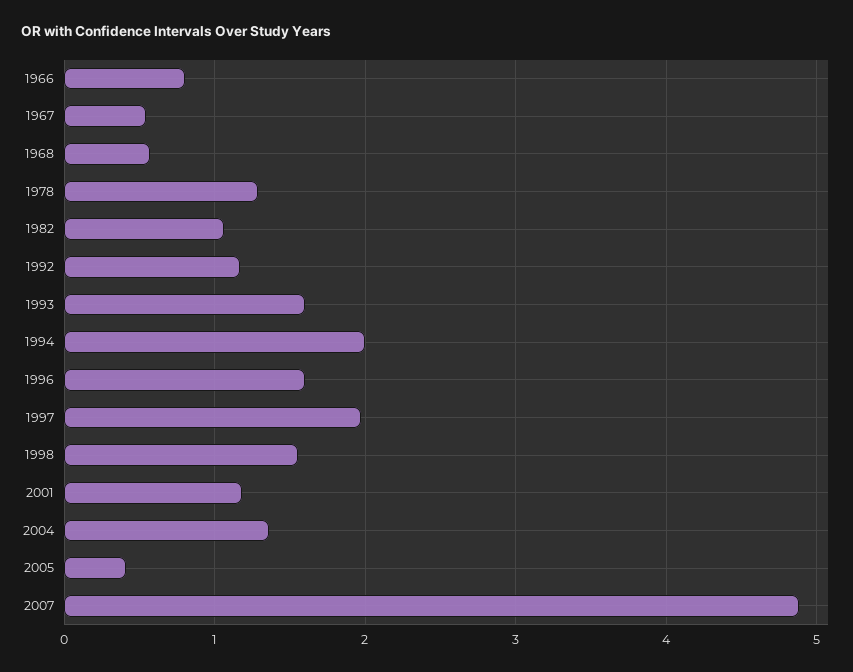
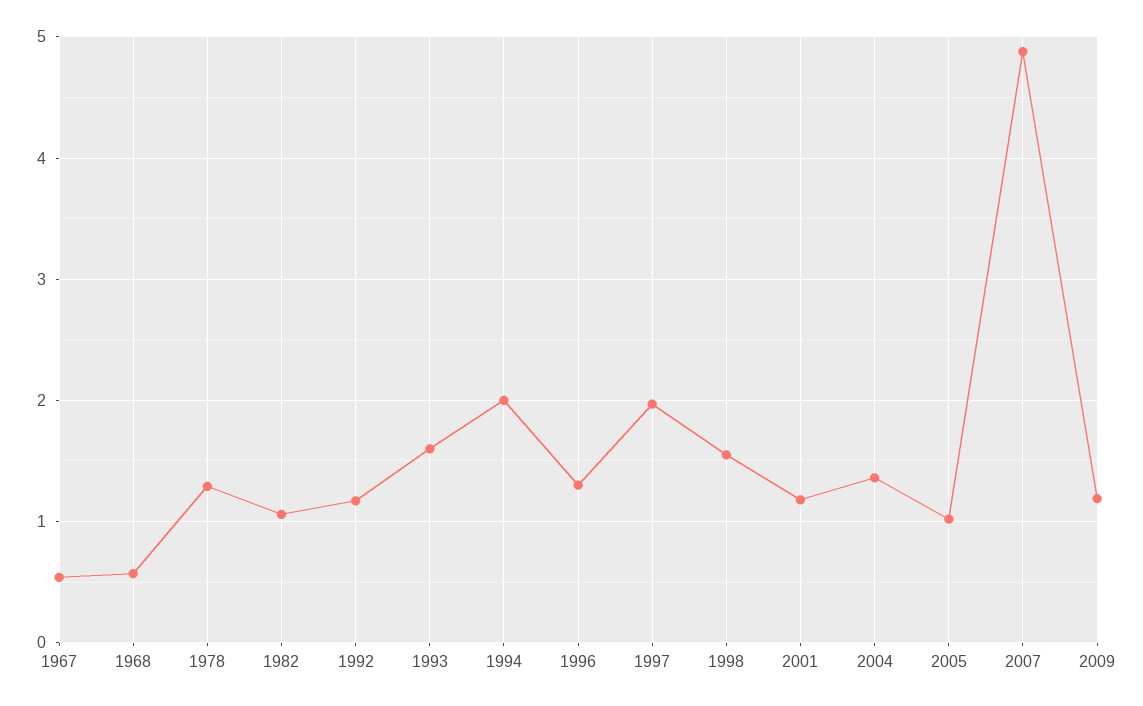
1966: 0.8 -> none
1996: 1.6 -> 1.3
2005: 0.4 -> 1
2009: none -> 1.2

